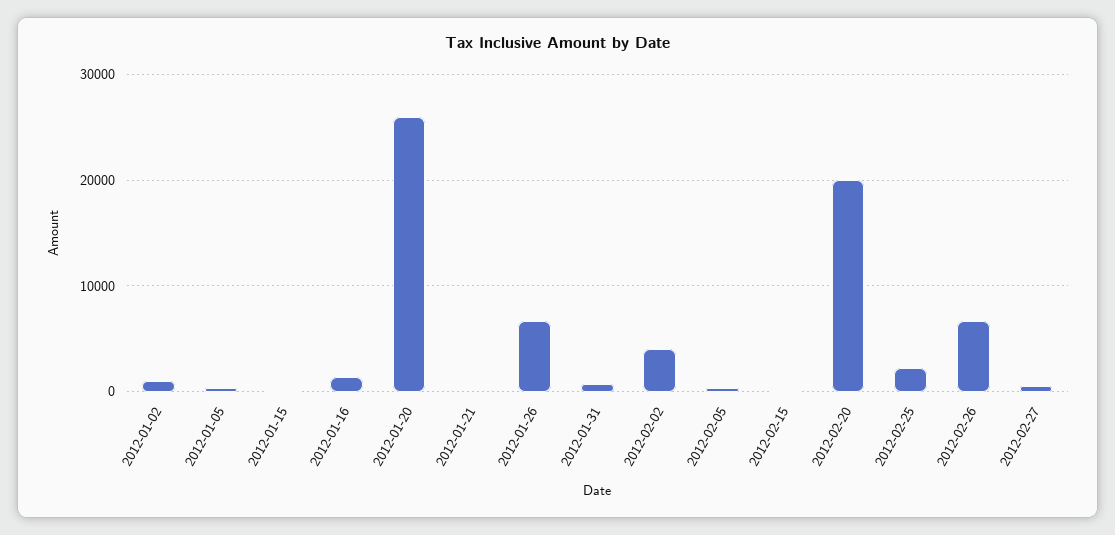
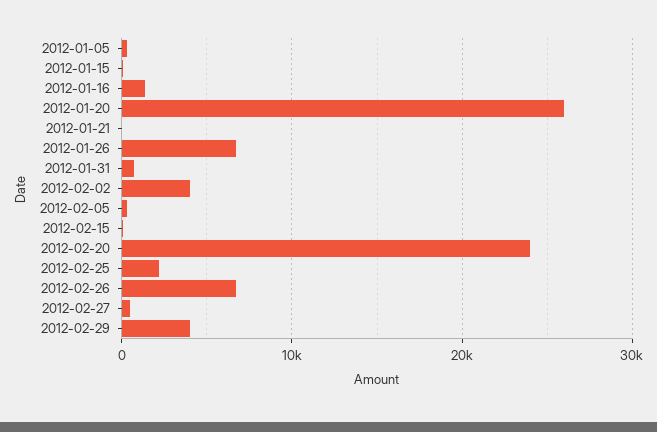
2012-01-02: 1000 -> none
2012-02-20: 20000 -> 24000
2012-02-29: none -> 4000

